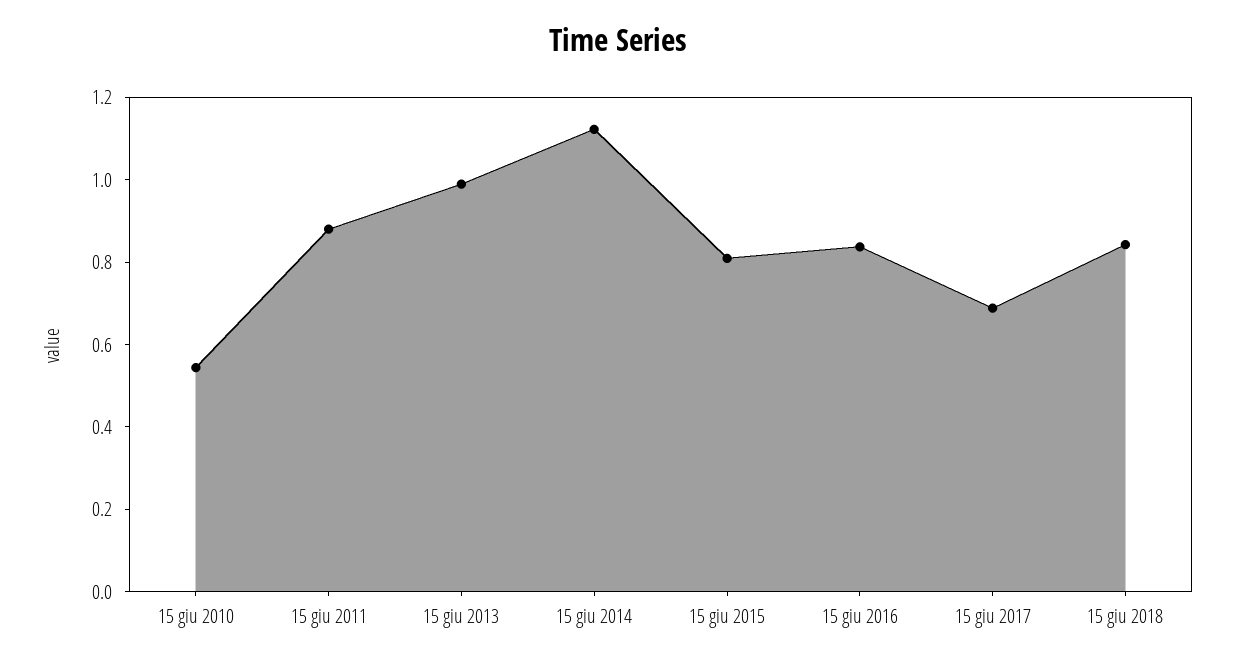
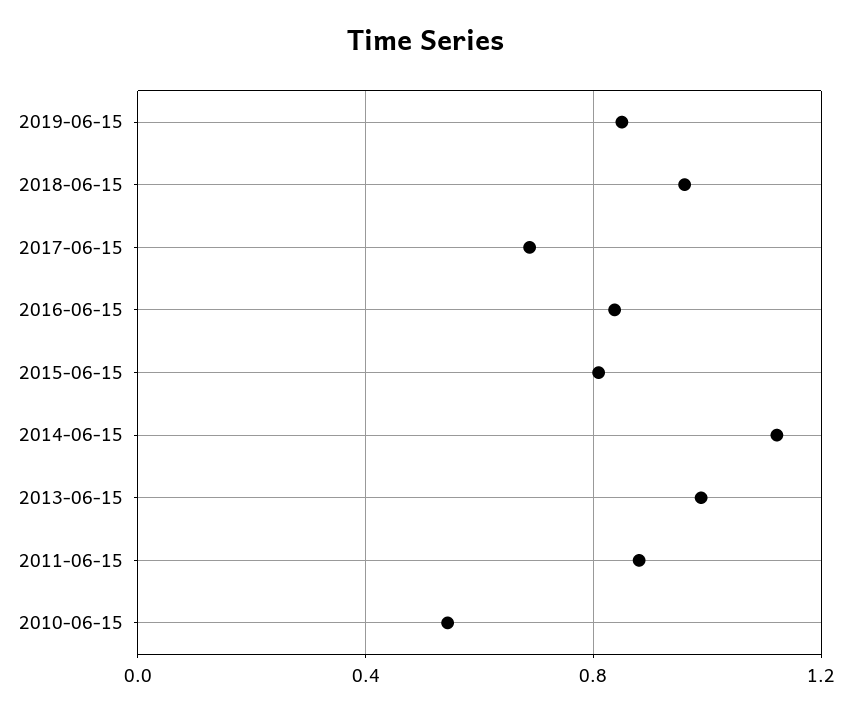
15 giu 2018: 0.85 -> 0.95
2019-06-15: none -> 0.85

